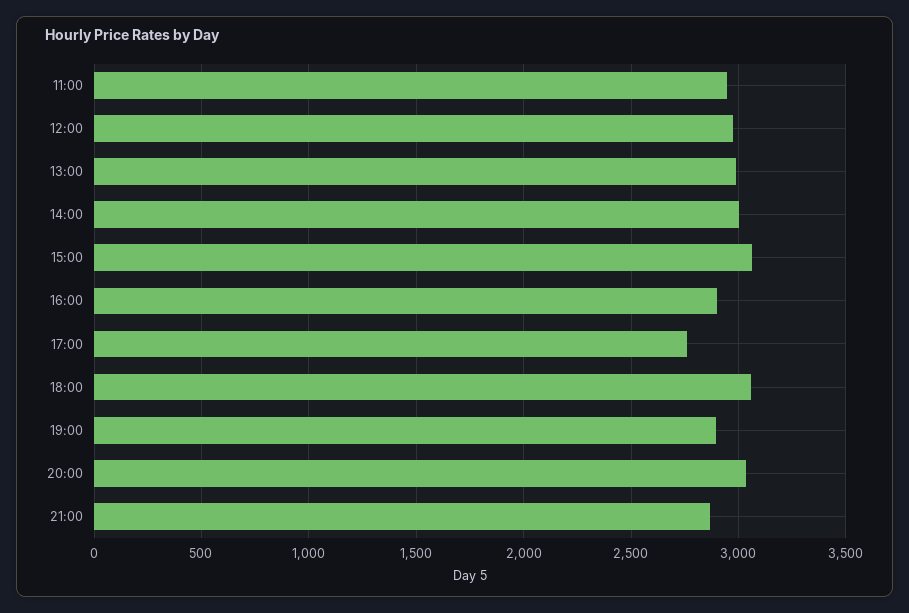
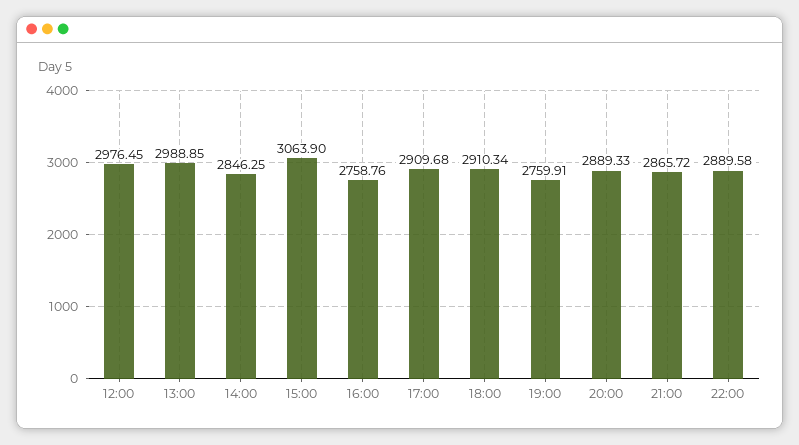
11:00: 2950 -> none
14:00: 3000 -> 2846.25
16:00: 2900 -> 2758.76
17:00: 2750 -> 2909.68
18:00: 3050 -> 2910.34
19:00: 2900 -> 2759.91
20:00: 3050 -> 2889.33
22:00: none -> 2889.58

